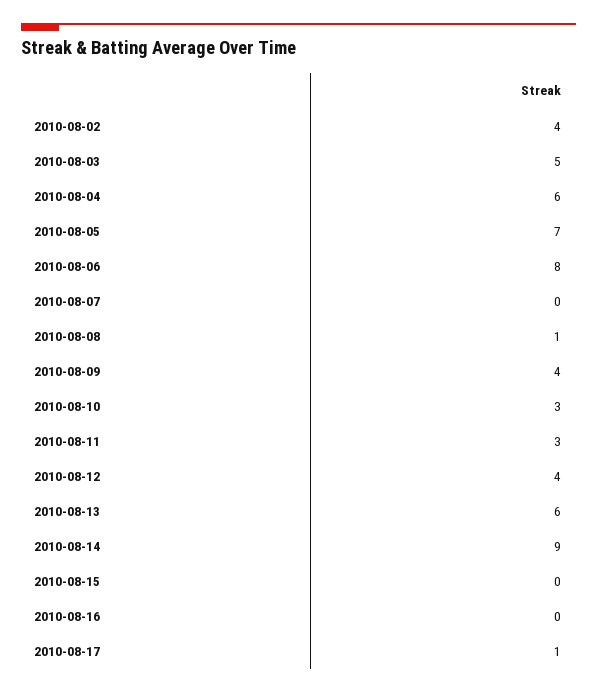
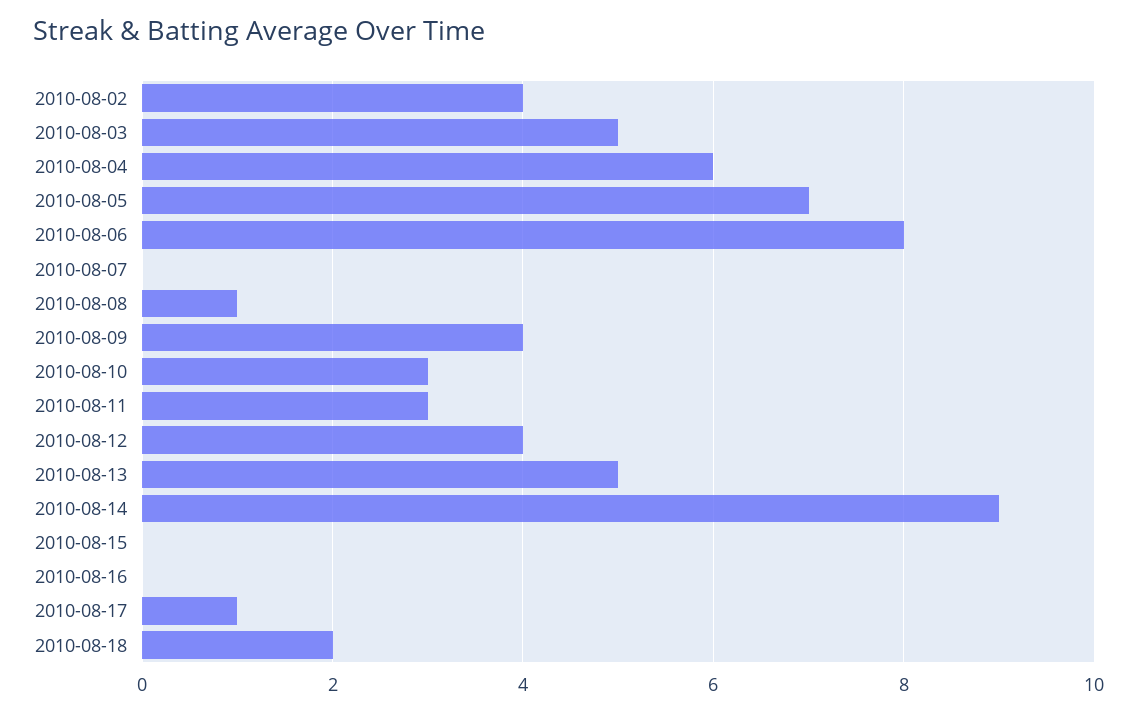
2010-08-13: 6 -> 5
2010-08-18: none -> 2

